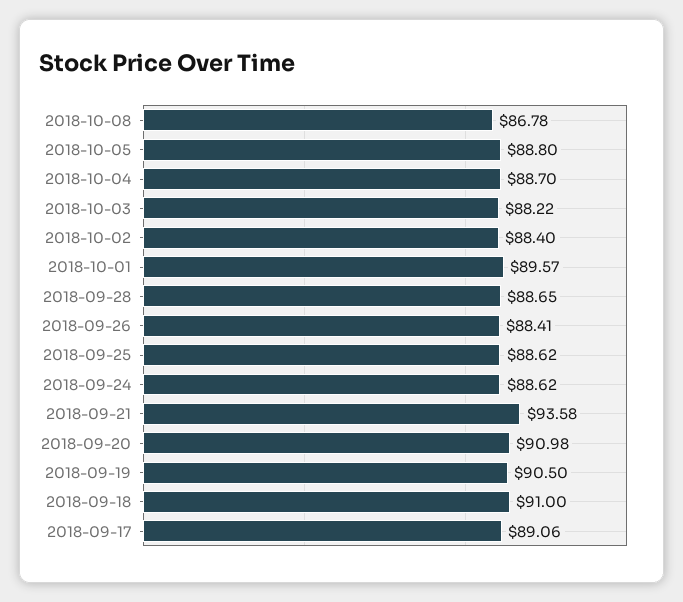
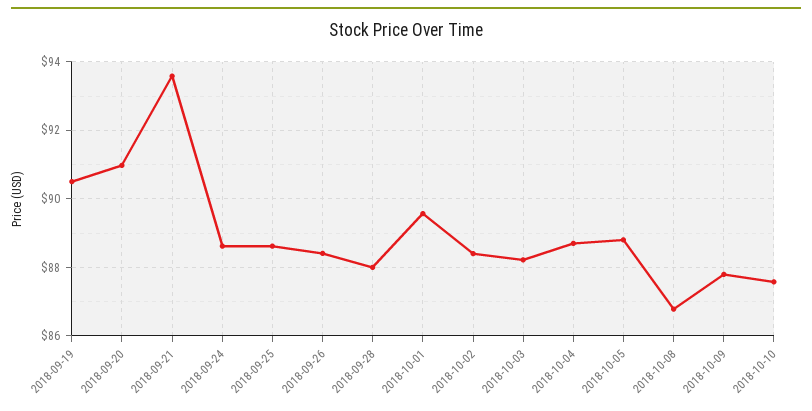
2018-09-28: 88.65 -> 88
2018-09-18: 91 -> none
2018-09-17: 89.06 -> none
2018-10-09: none -> 87.8
2018-10-10: none -> 87.6

